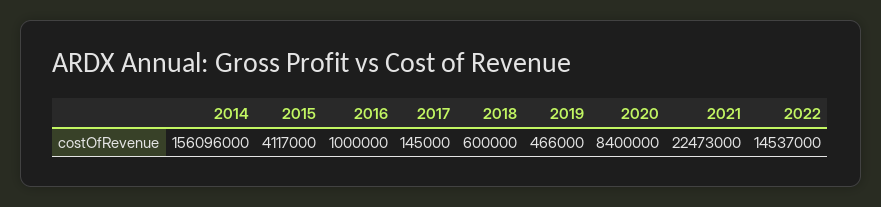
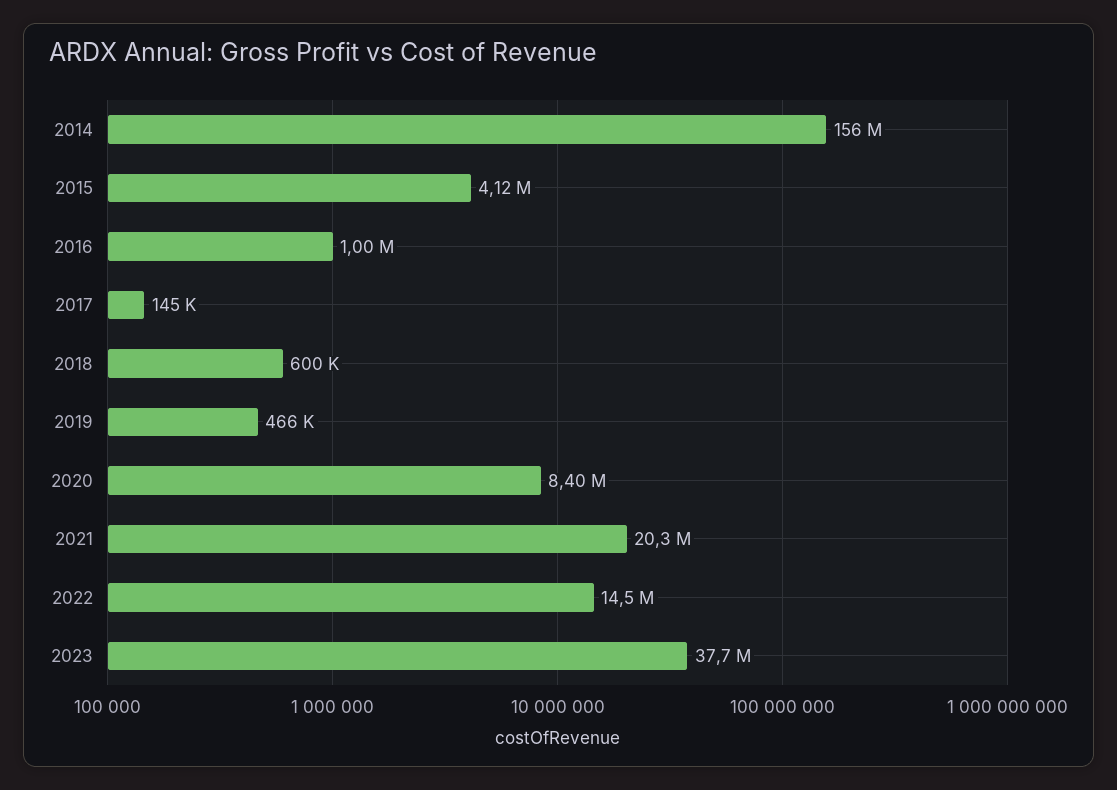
2021: 22473000 -> 20300000
2023: none -> 37700000

